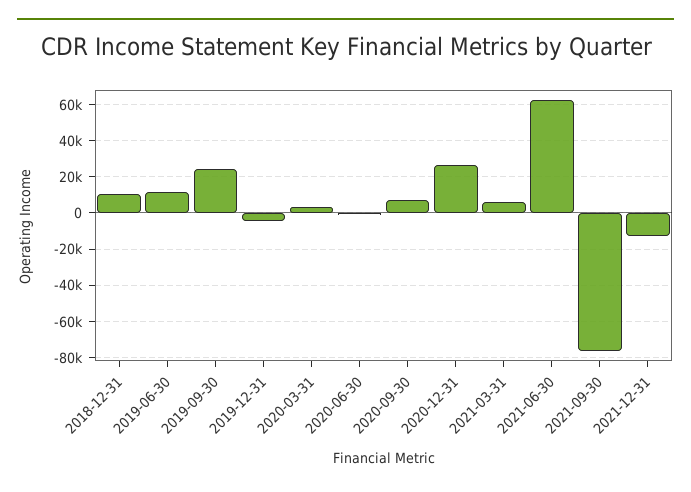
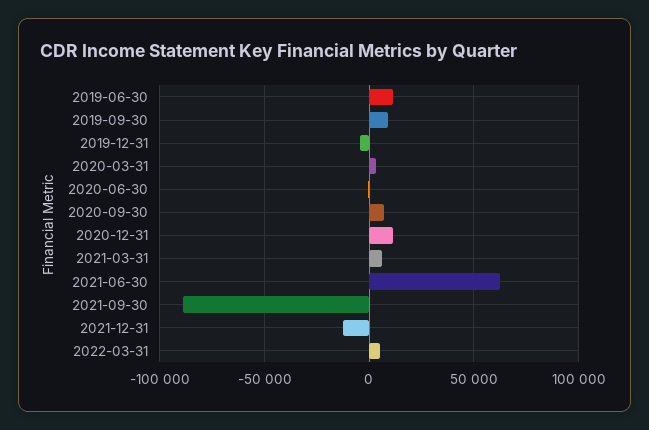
2018-12-31: 10000 -> none
2019-09-30: 25000 -> 10000
2020-12-31: 25000 -> 10000
2021-09-30: -75000 -> -90000
2022-03-31: none -> 5000

